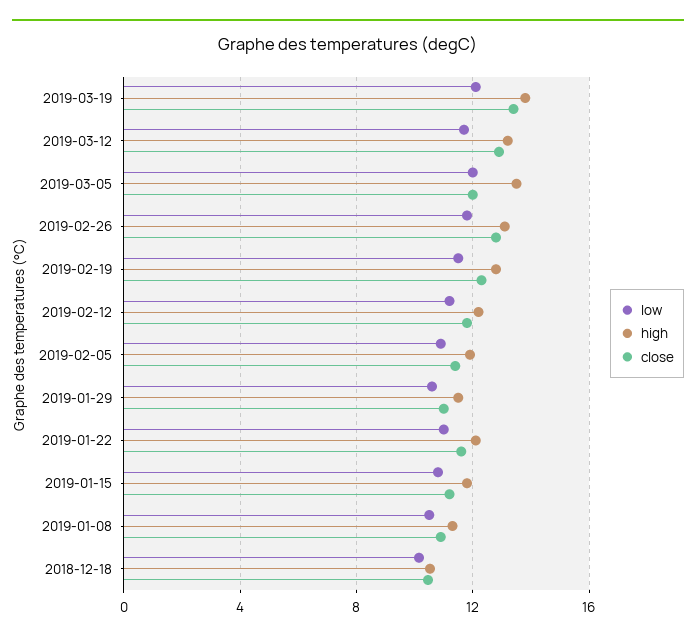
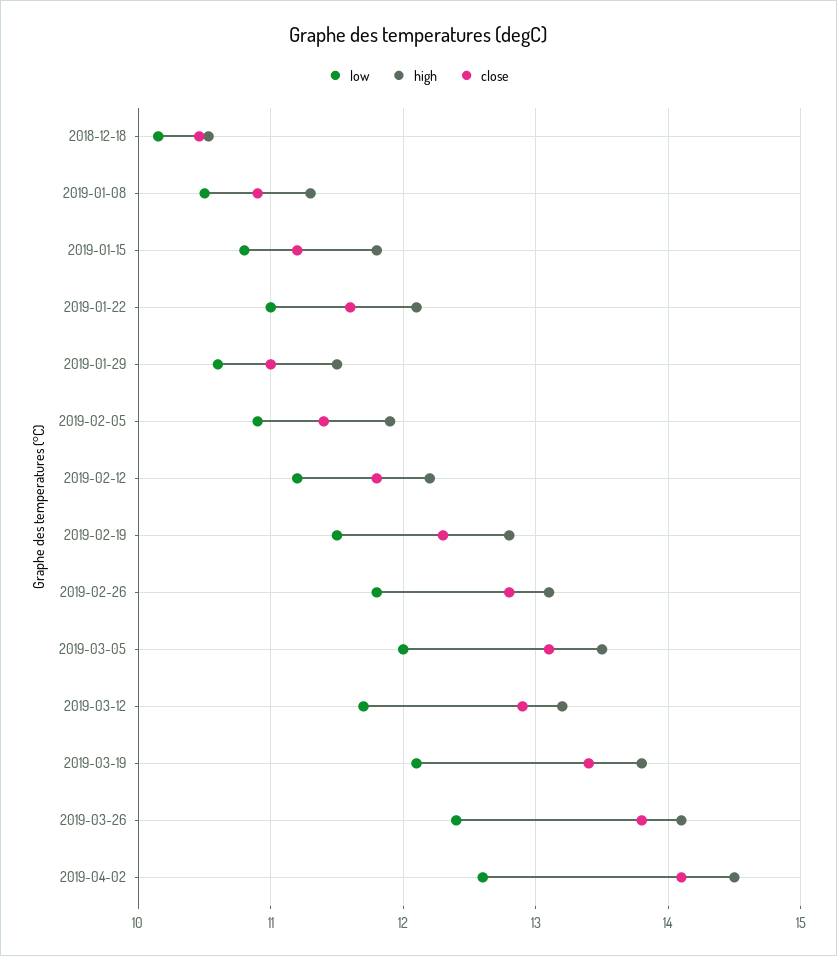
close, 2019-03-05: 12 -> 13.1
low, 2019-03-26: none -> 12.4
high, 2019-03-26: none -> 14.1
close, 2019-03-26: none -> 13.8
low, 2019-04-02: none -> 12.6
high, 2019-04-02: none -> 14.5
close, 2019-04-02: none -> 14.1

